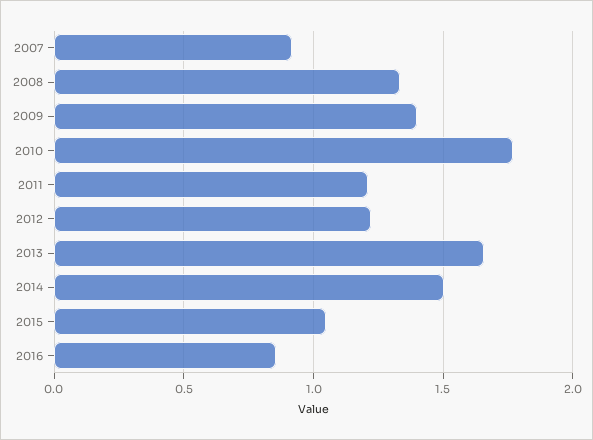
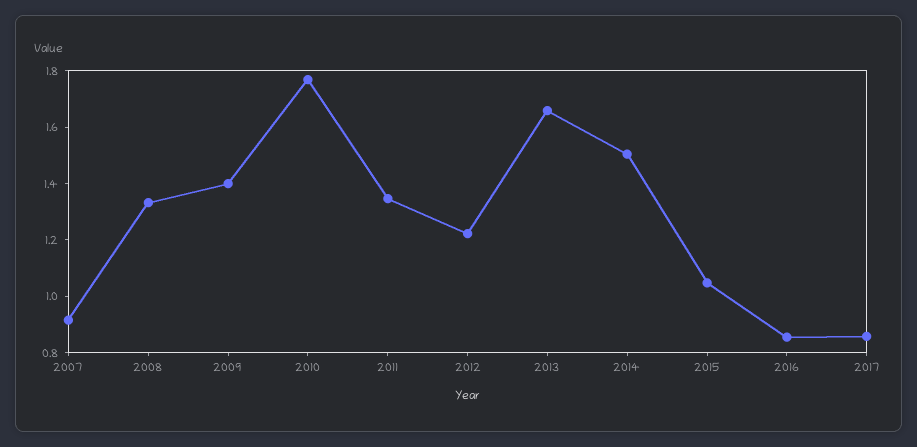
2011: 1.2 -> 1.35
2017: none -> 0.85

